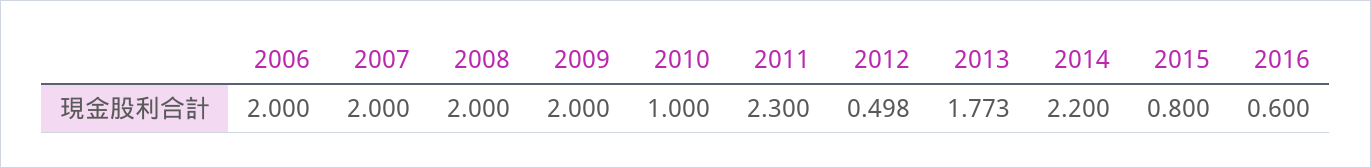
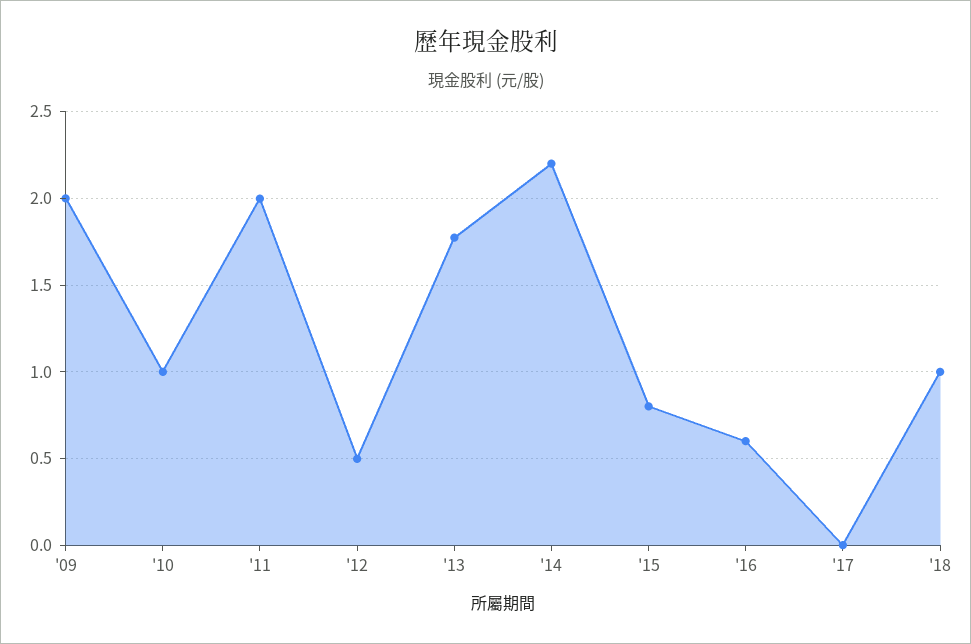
2006: 2 -> none
2007: 2 -> none
2008: 2 -> none
2011: 2.3 -> 2
'17: none -> 0
'18: none -> 1

